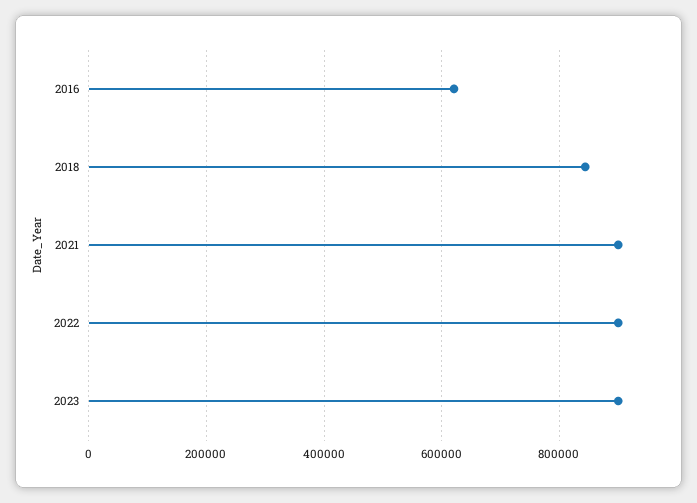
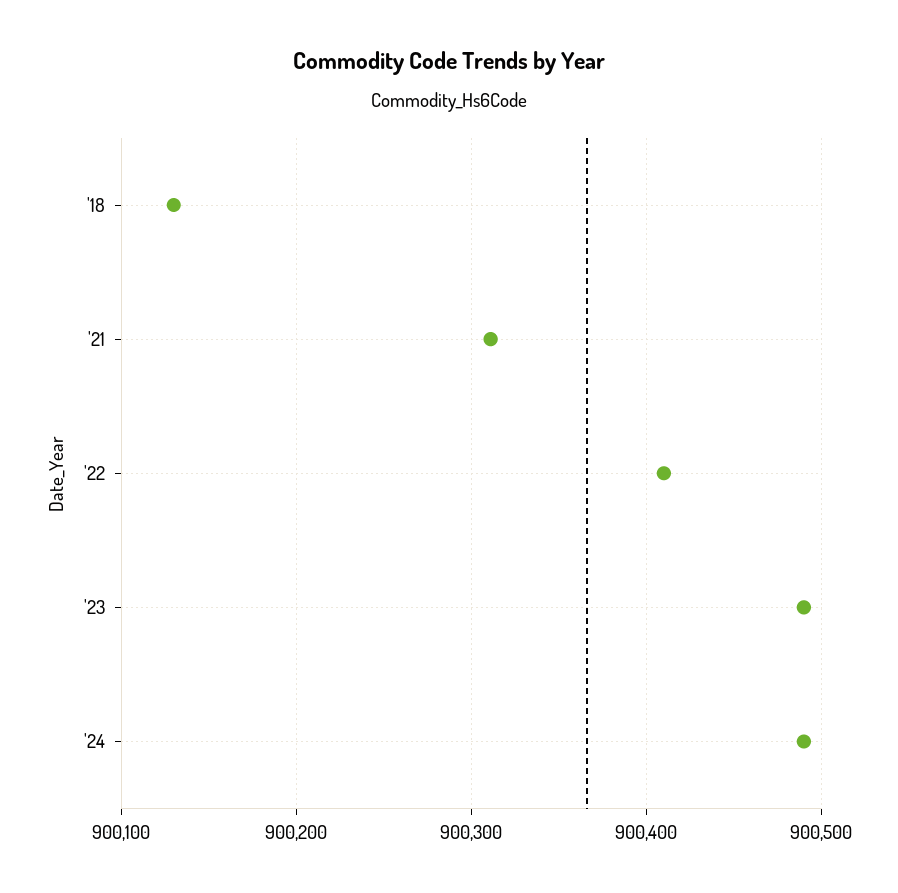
2016: 620000 -> none
2018: 840000 -> 900130
'24: none -> 900490

